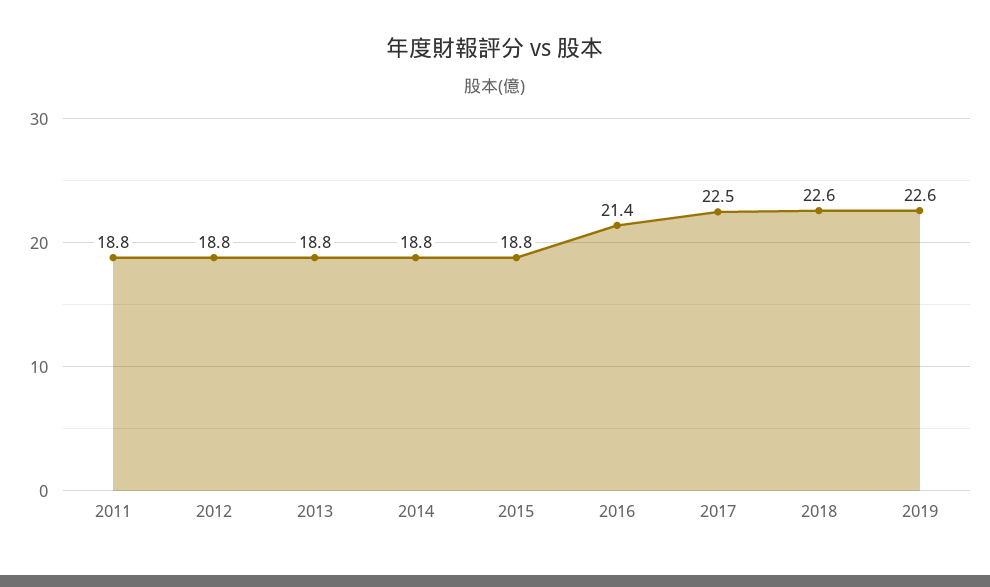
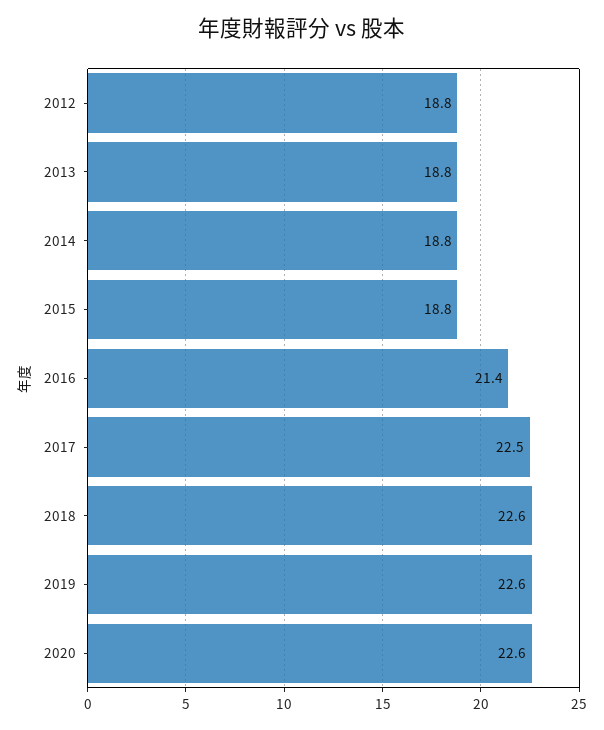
2011: 18.8 -> none
2020: none -> 22.6

